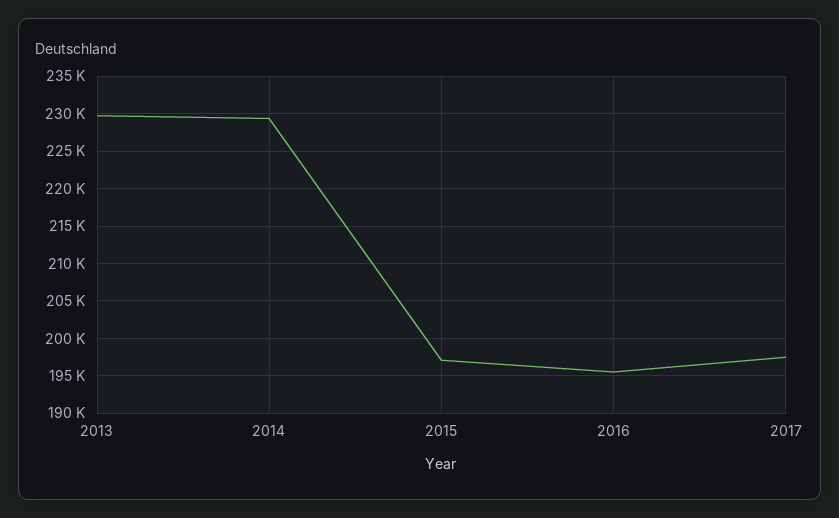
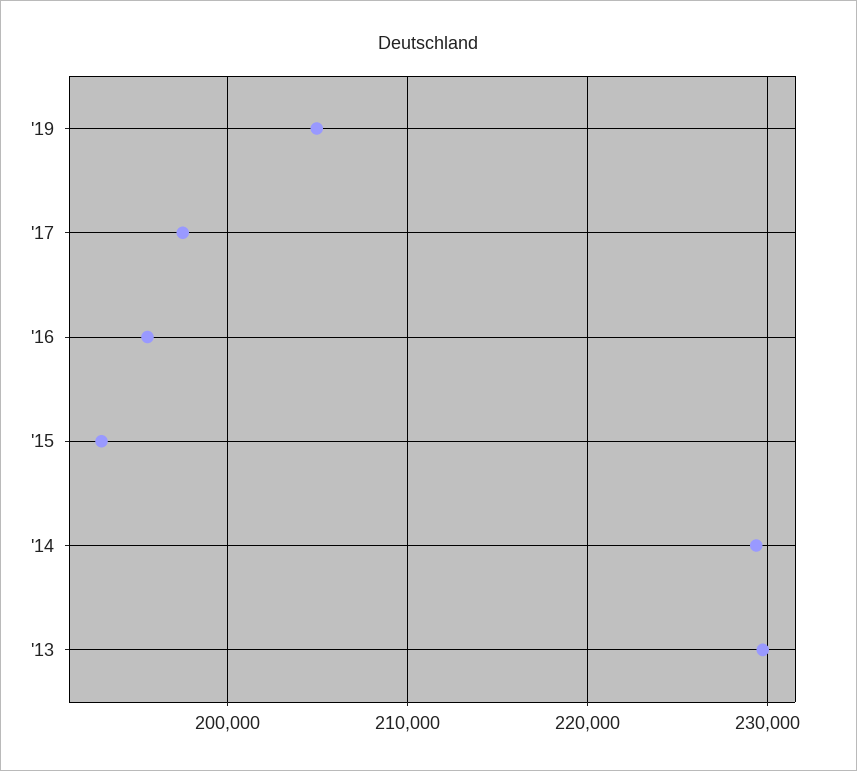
2015: 197000 -> 193000
'19: none -> 205000

